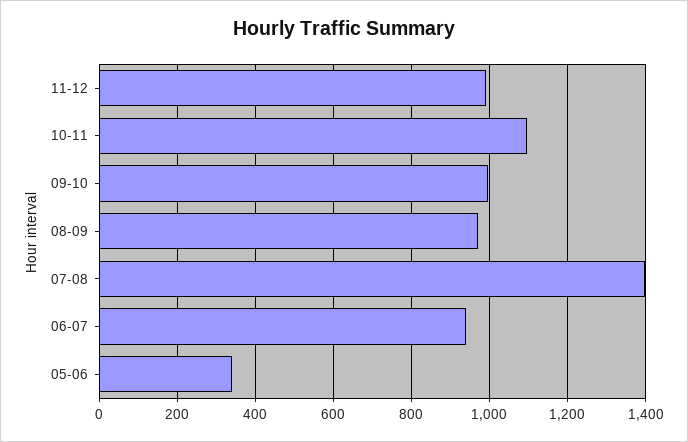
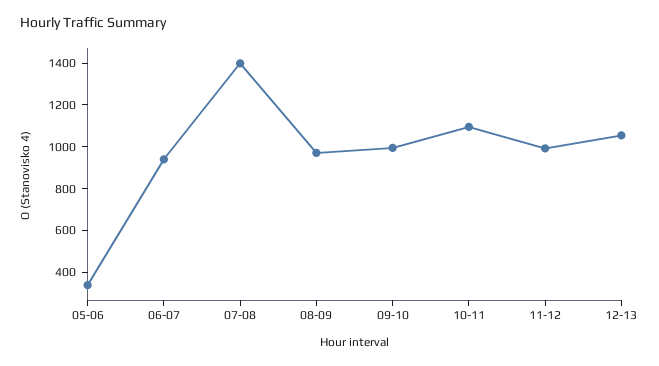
12-13: none -> 1050

